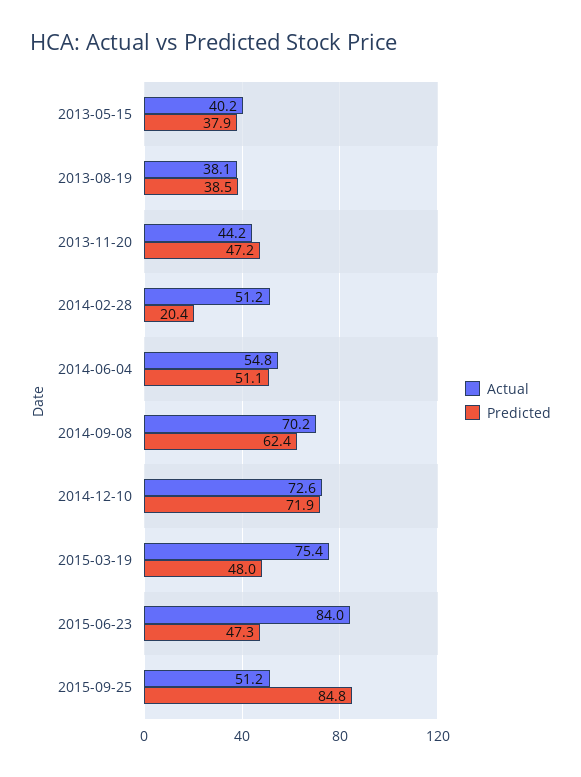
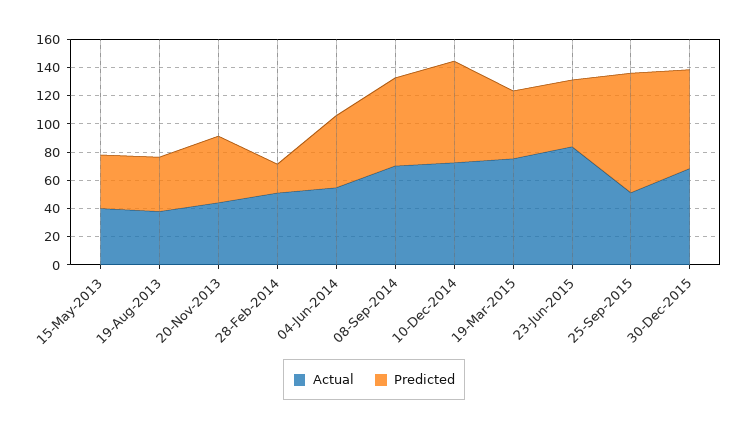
Actual, 30-Dec-2015: none -> 70
Predicted, 30-Dec-2015: none -> 70

